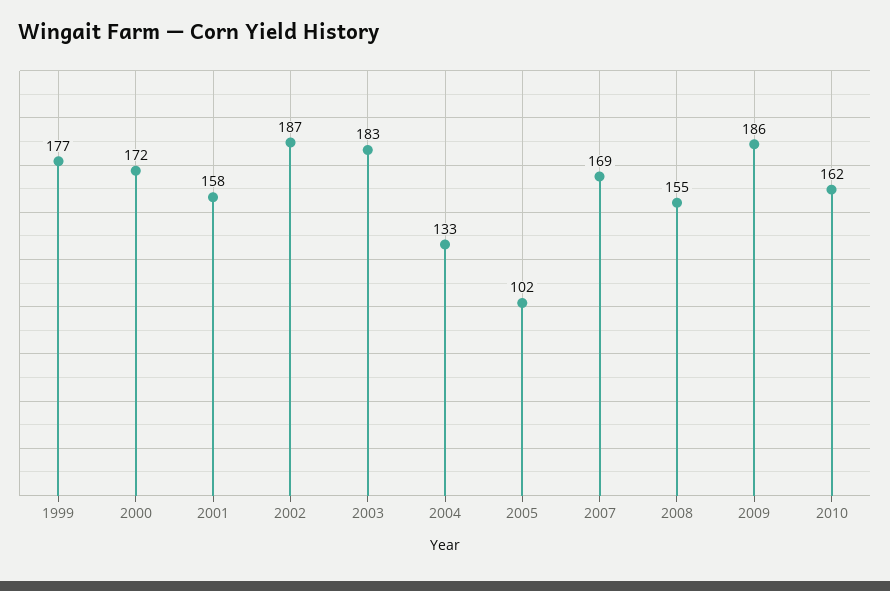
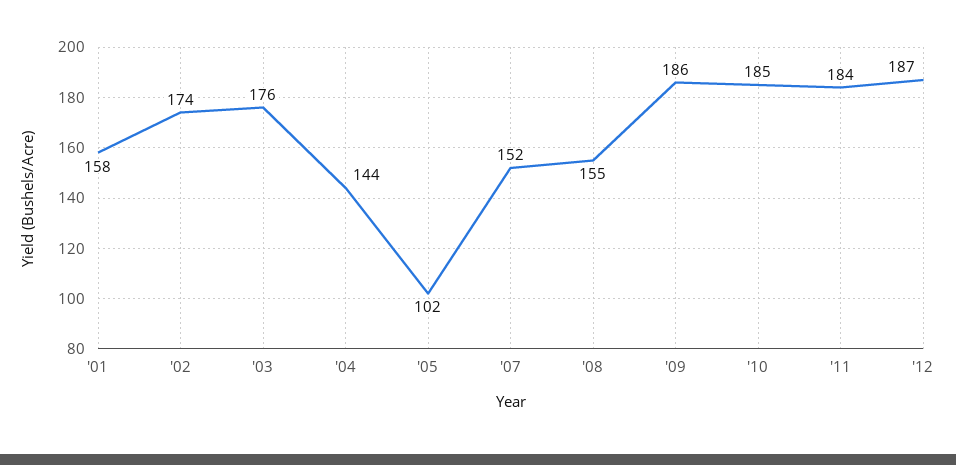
1999: 177 -> none
2000: 172 -> none
2002: 187 -> 174
2003: 183 -> 176
2004: 133 -> 144
2007: 169 -> 152
2010: 162 -> 185
'11: none -> 184
'12: none -> 187

